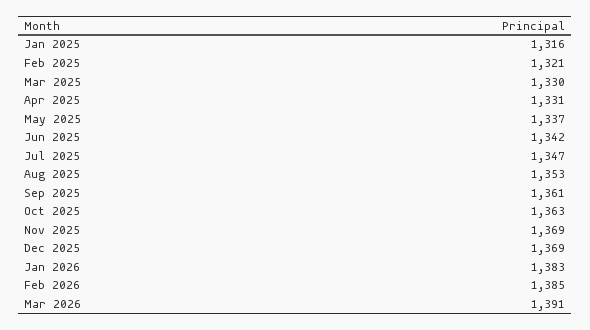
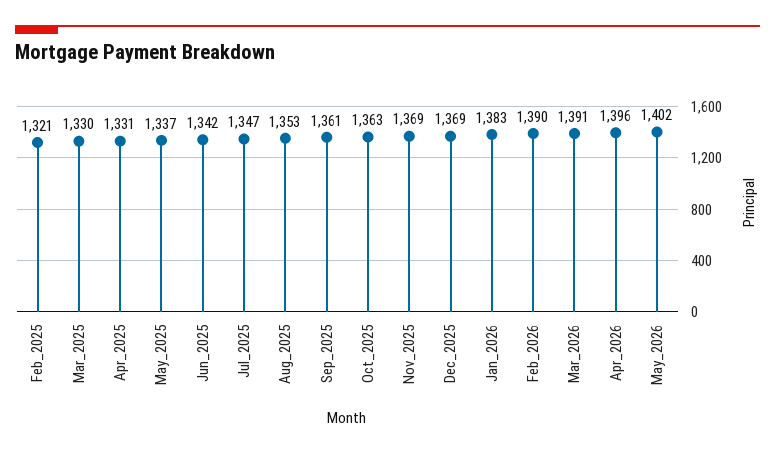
Jan 2025: 1316 -> none
Feb 2026: 1385 -> 1390
Apr_2026: none -> 1396
May_2026: none -> 1402

